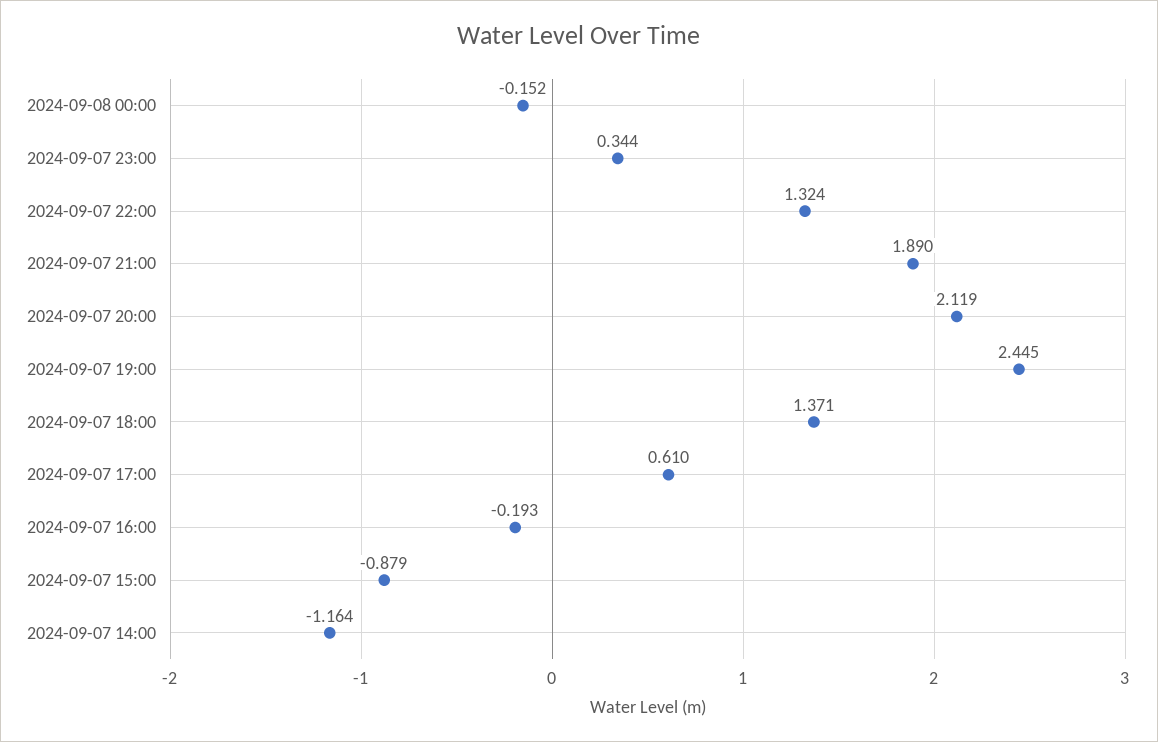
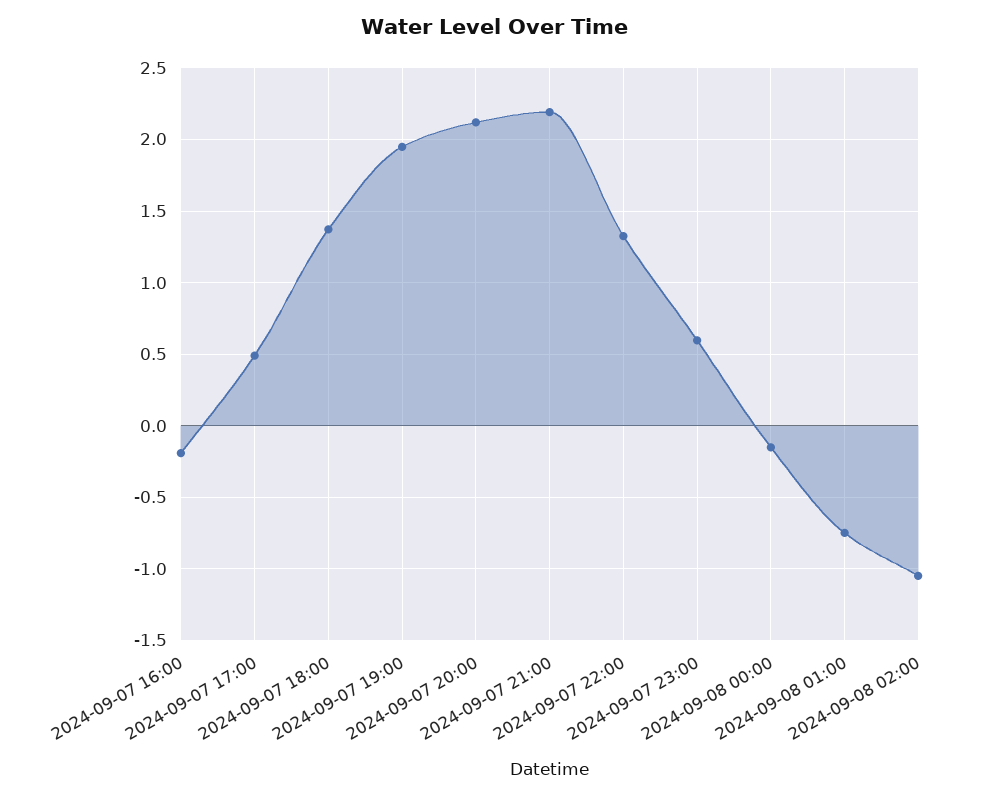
2024-09-07 23:00: 0.344 -> 0.6
2024-09-07 21:00: 1.89 -> 2.2
2024-09-07 19:00: 2.445 -> 1.95
2024-09-07 17:00: 0.61 -> 0.5
2024-09-07 15:00: -0.879 -> none
2024-09-07 14:00: -1.164 -> none
2024-09-08 01:00: none -> -0.75
2024-09-08 02:00: none -> -1.05

